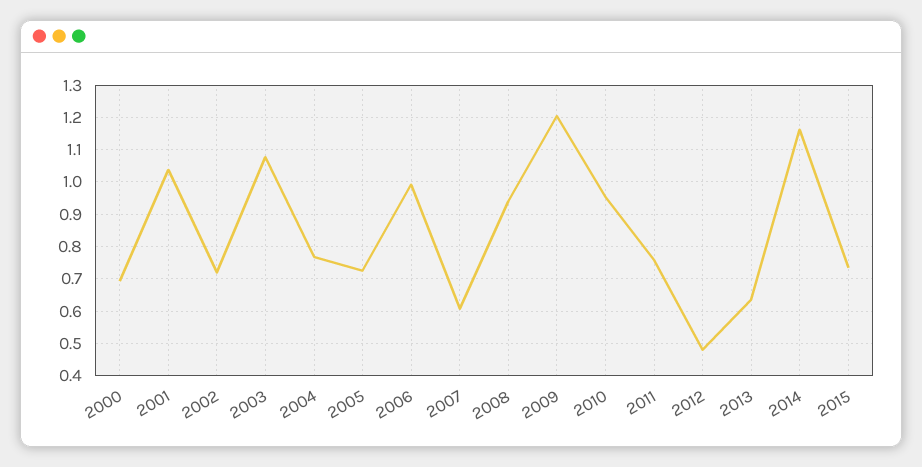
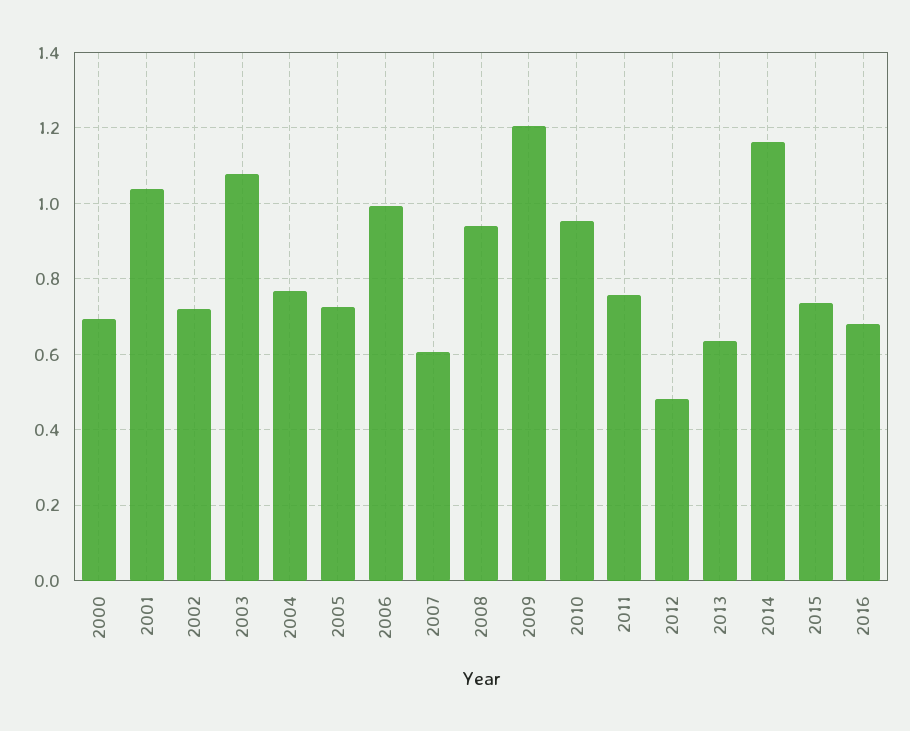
2016: none -> 0.68

